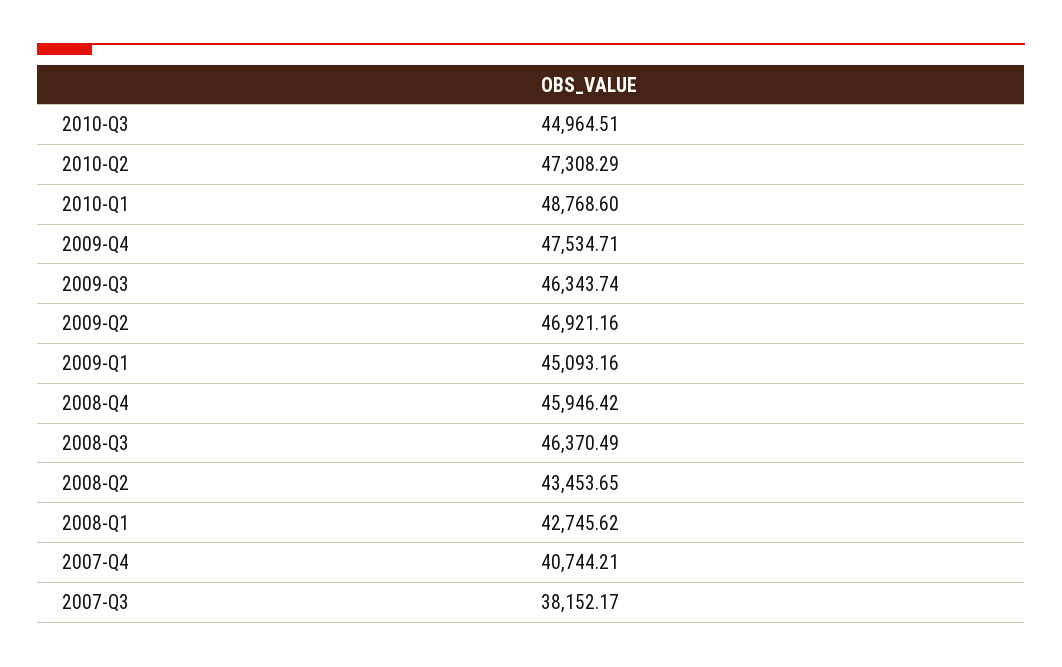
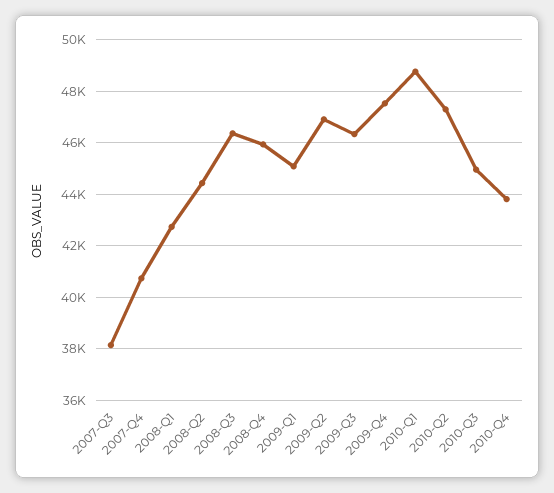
2008-Q2: 43453.65 -> 44500
2010-Q4: none -> 43750

